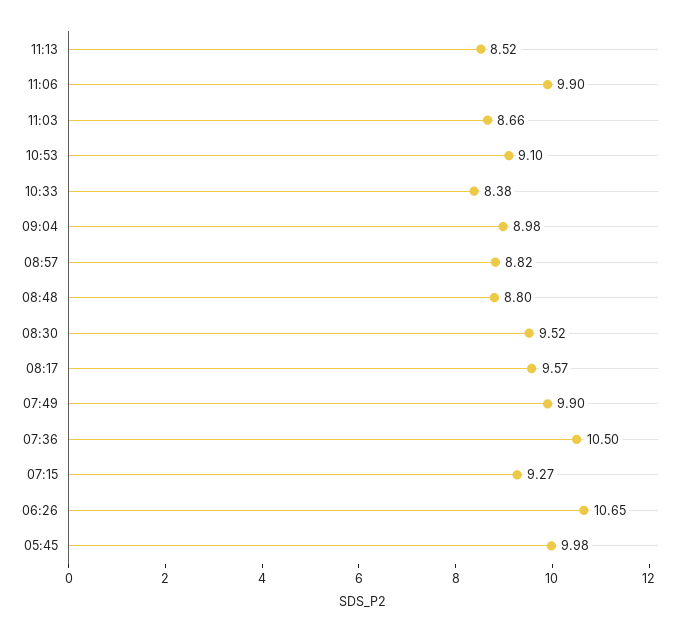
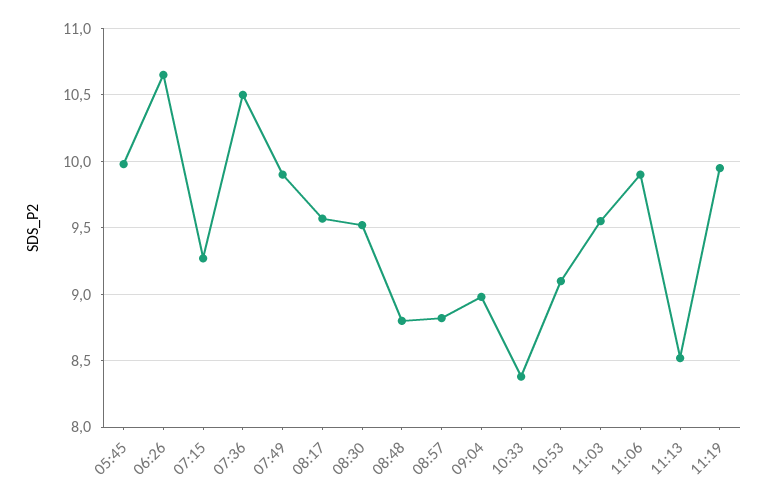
11:03: 8.66 -> 9.55
11:19: none -> 9.95

